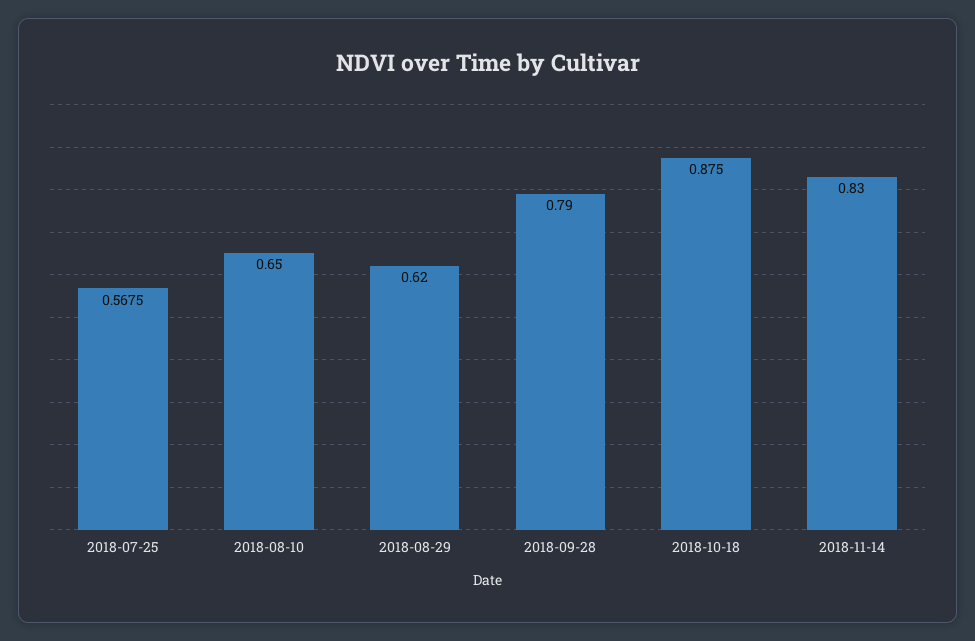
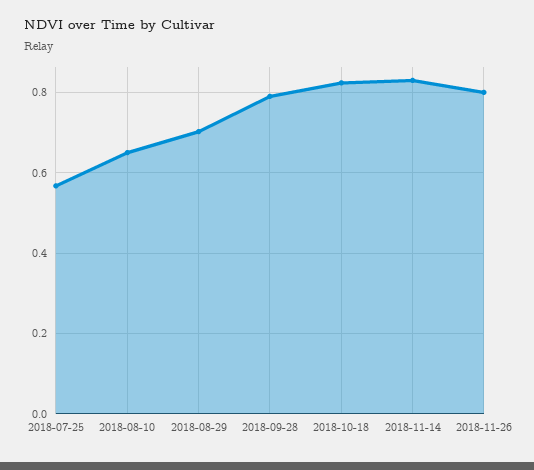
2018-08-29: 0.62 -> 0.7
2018-10-18: 0.875 -> 0.82
2018-11-26: none -> 0.8

